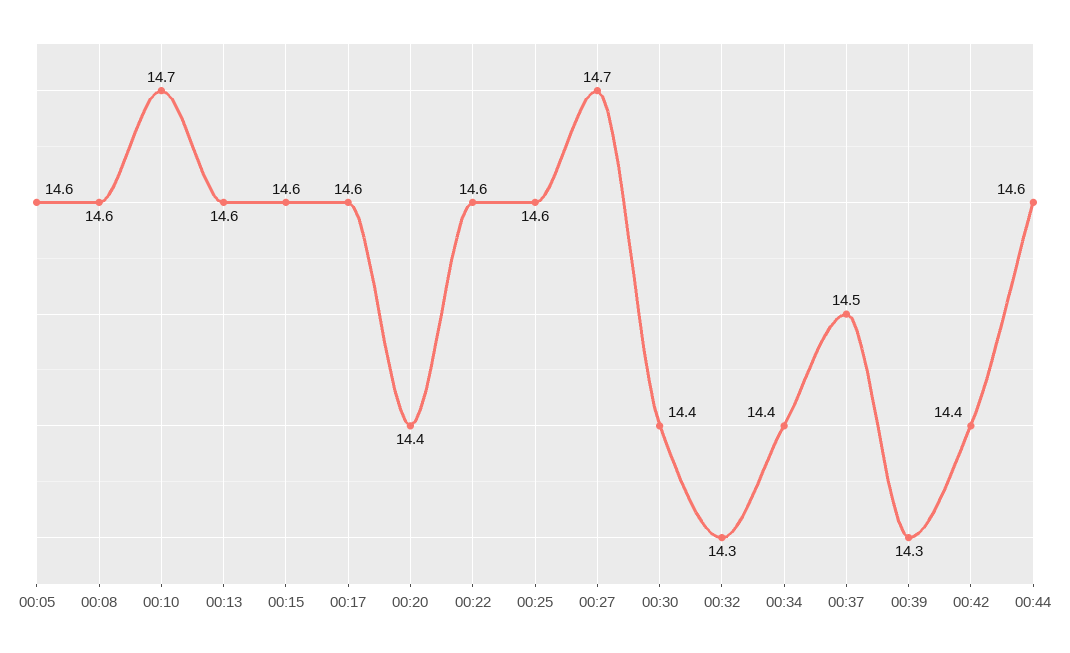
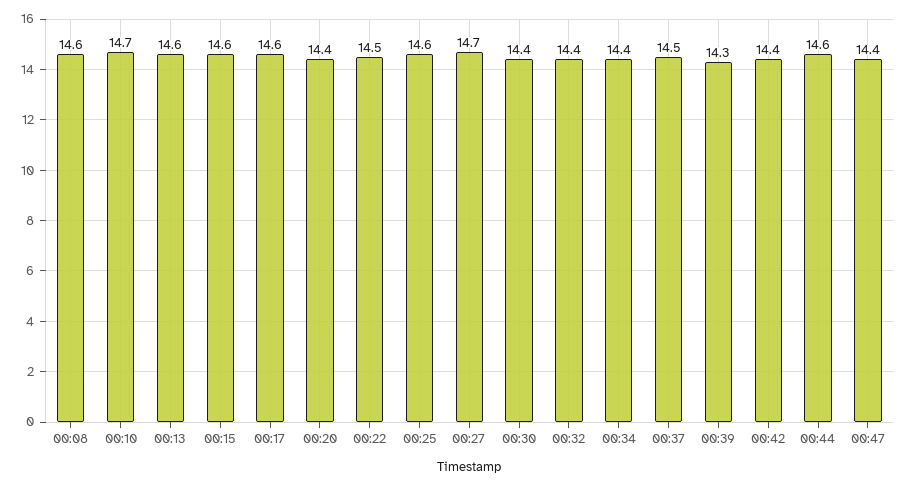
00:05: 14.6 -> none
00:22: 14.6 -> 14.5
00:32: 14.3 -> 14.4
00:47: none -> 14.4

